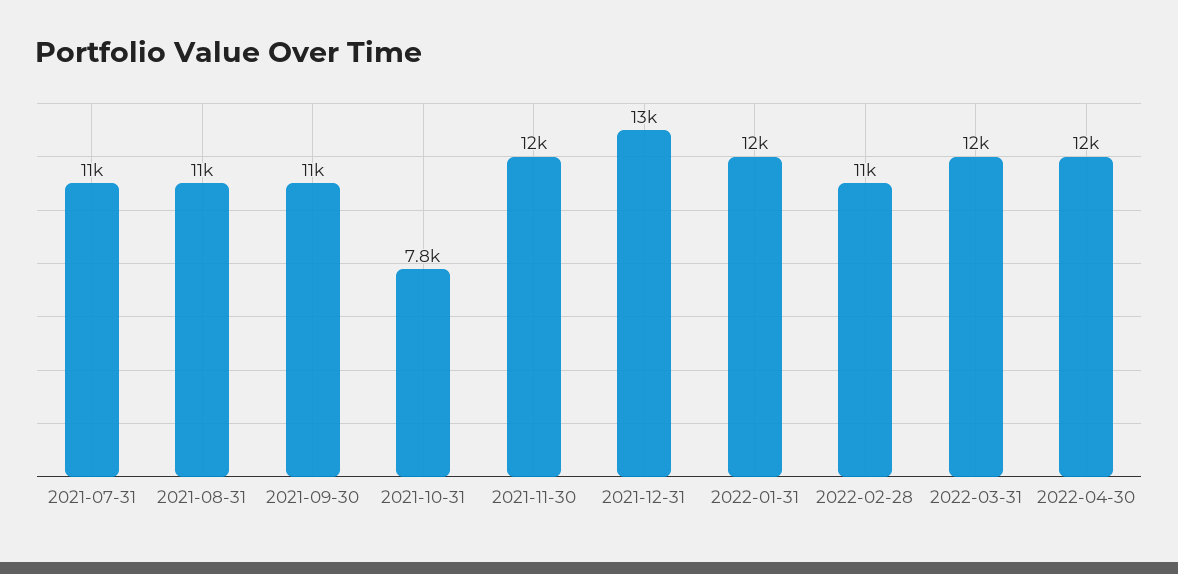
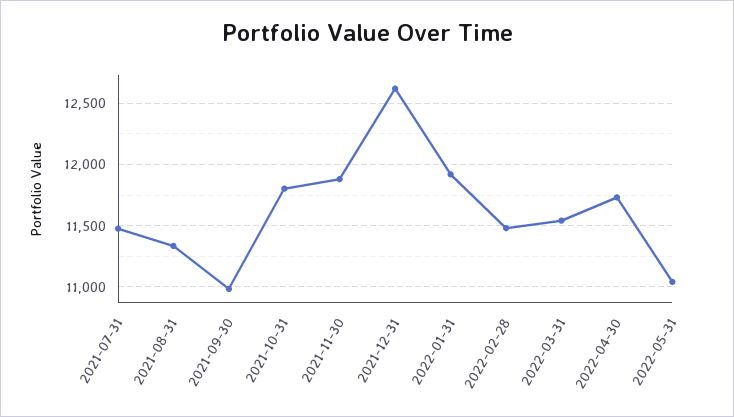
2021-10-31: 7800 -> 11800
2022-05-31: none -> 11050

